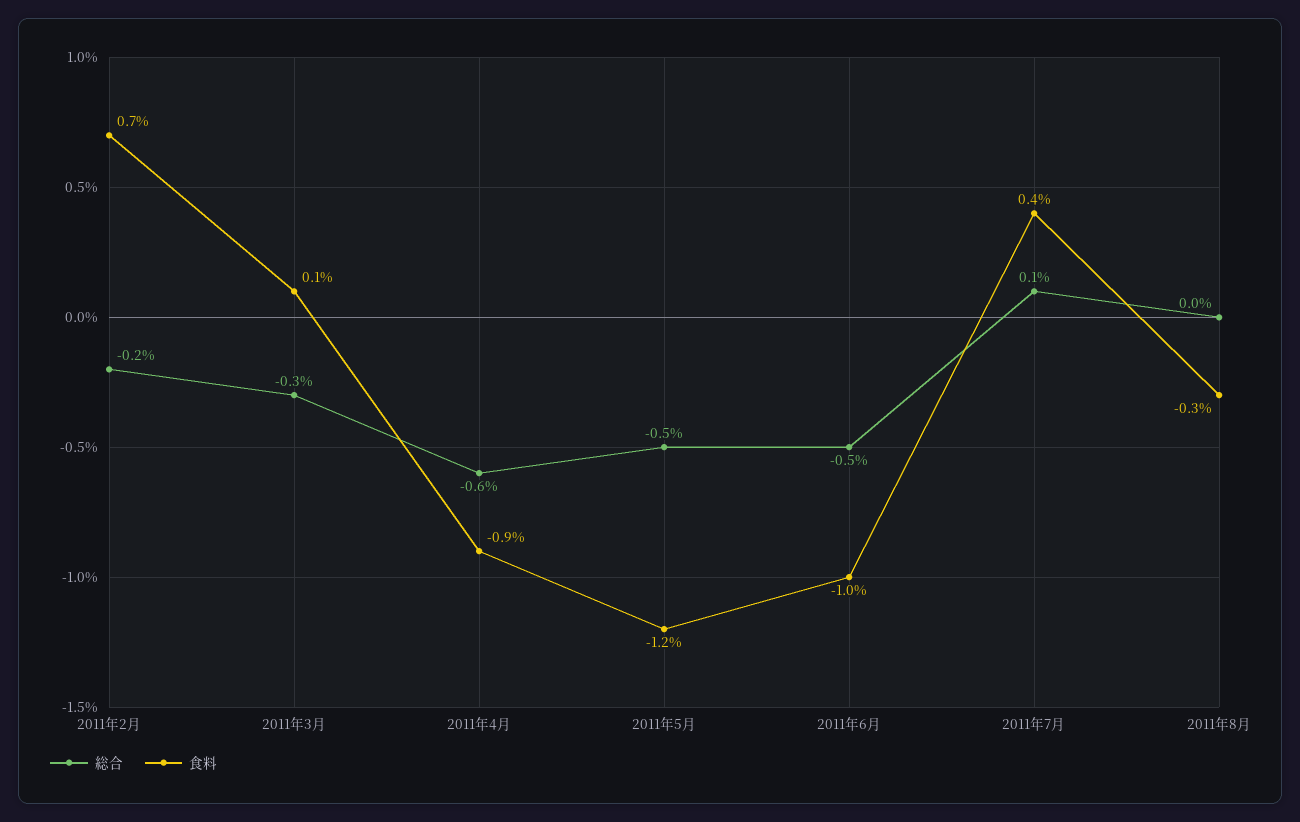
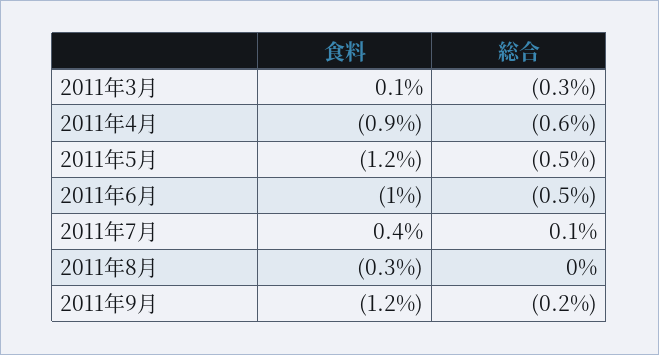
総合, 2011年2月: -0.2 -> none
食料, 2011年2月: 0.7 -> none
食料, 2011年9月: none -> -1.2
総合, 2011年9月: none -> -0.2

